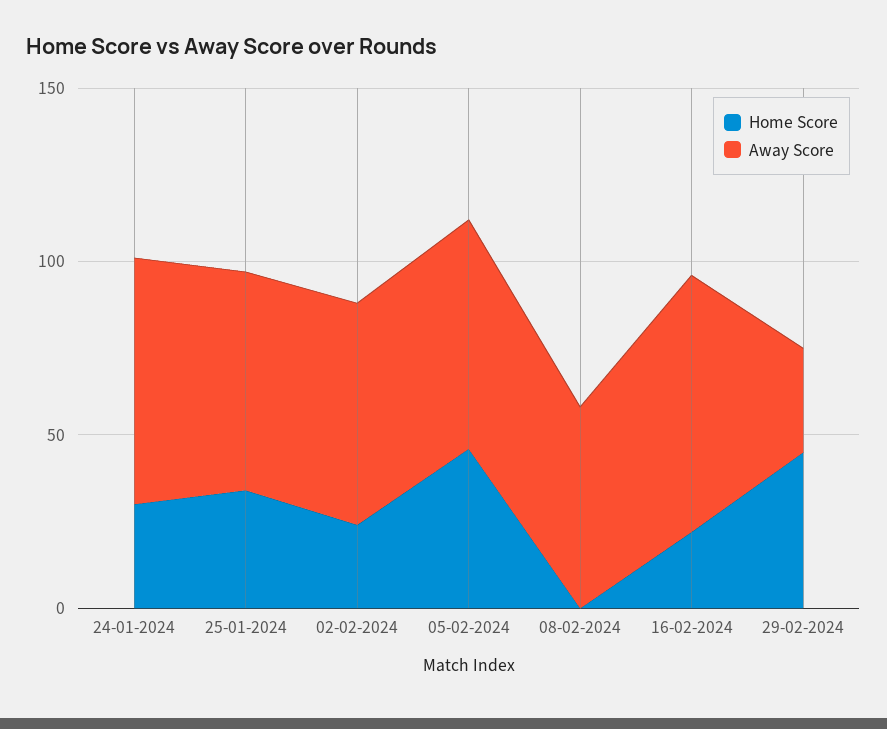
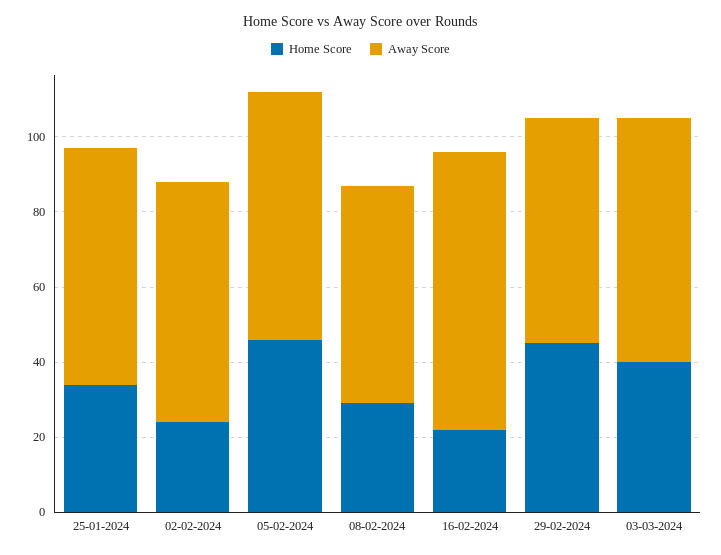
Home Score, 24-01-2024: 30 -> none
Away Score, 24-01-2024: 70 -> none
Home Score, 08-02-2024: 0 -> 30
Away Score, 29-02-2024: 30 -> 60
Home Score, 03-03-2024: none -> 40
Away Score, 03-03-2024: none -> 65

